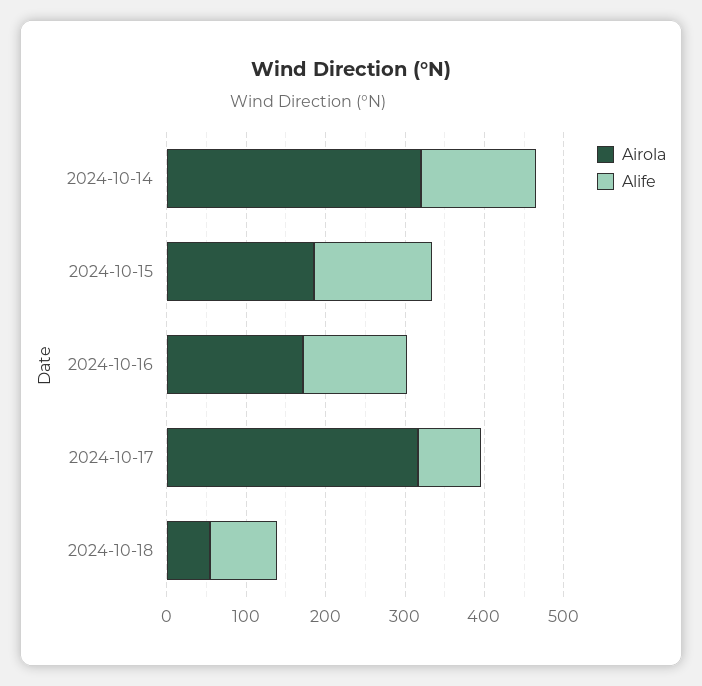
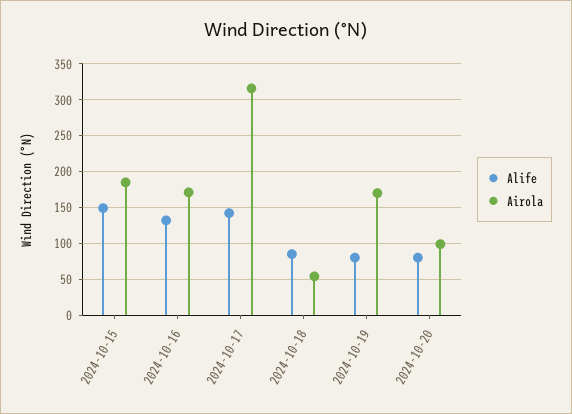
Airola, 2024-10-14: 320 -> none
Alife, 2024-10-14: 140 -> none
Alife, 2024-10-17: 80 -> 140
Alife, 2024-10-19: none -> 80
Airola, 2024-10-19: none -> 170
Alife, 2024-10-20: none -> 80
Airola, 2024-10-20: none -> 100

